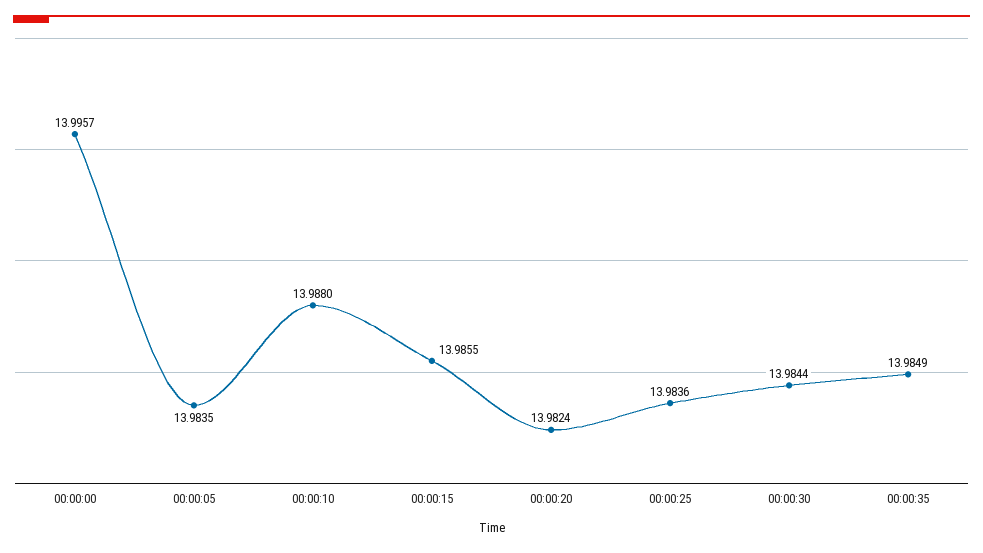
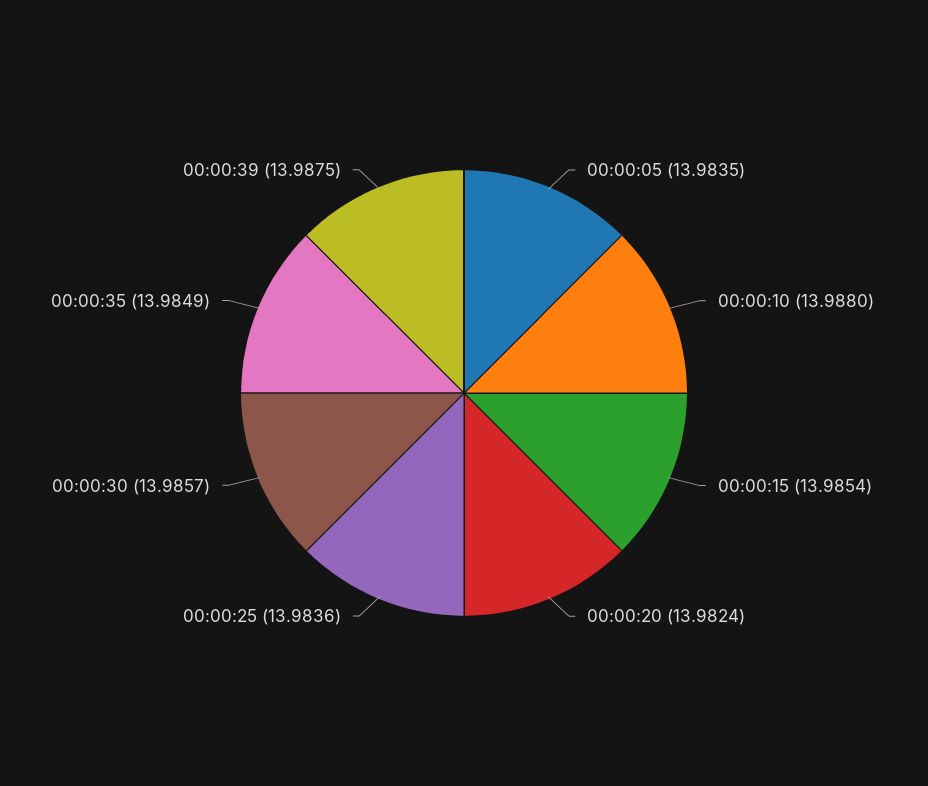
00:00:00: 13.9957 -> none
00:00:15: 13.9855 -> 13.9854
00:00:30: 13.9844 -> 13.9857
00:00:39: none -> 13.9875

